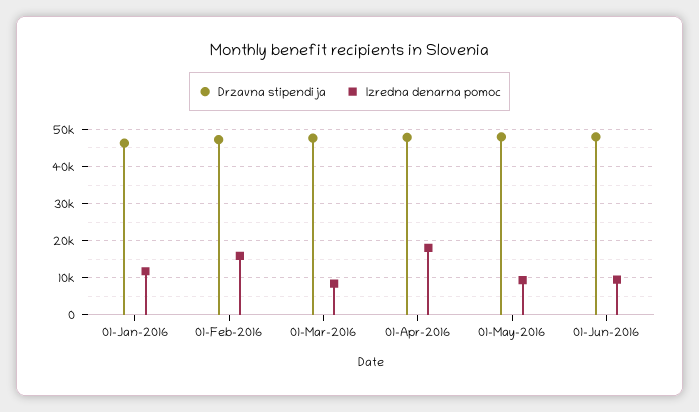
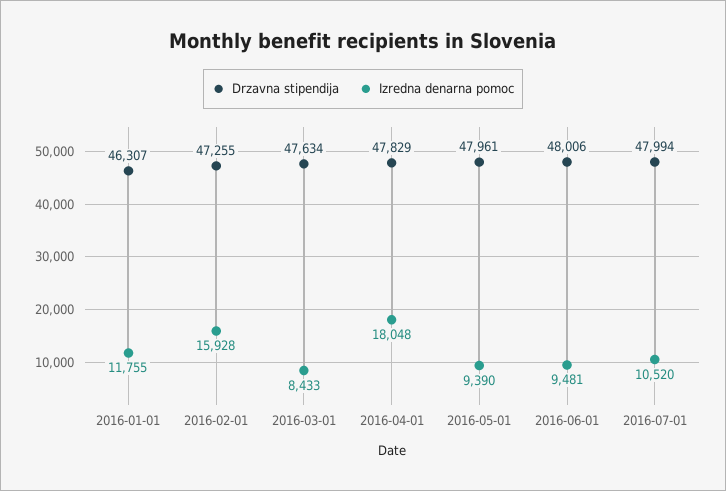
Drzavna stipendija, 2016-07-01: none -> 47994
Izredna denarna pomoc, 2016-07-01: none -> 10520

